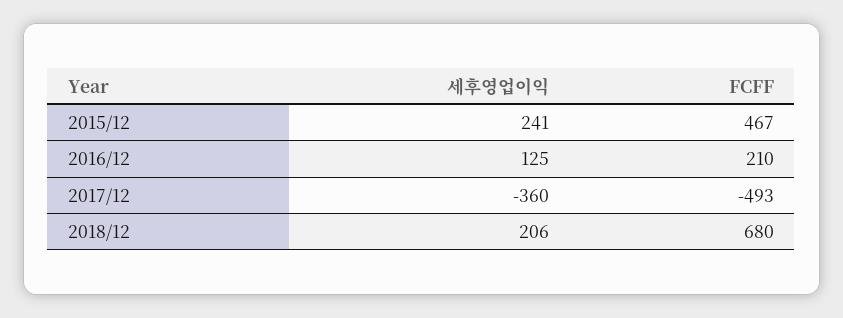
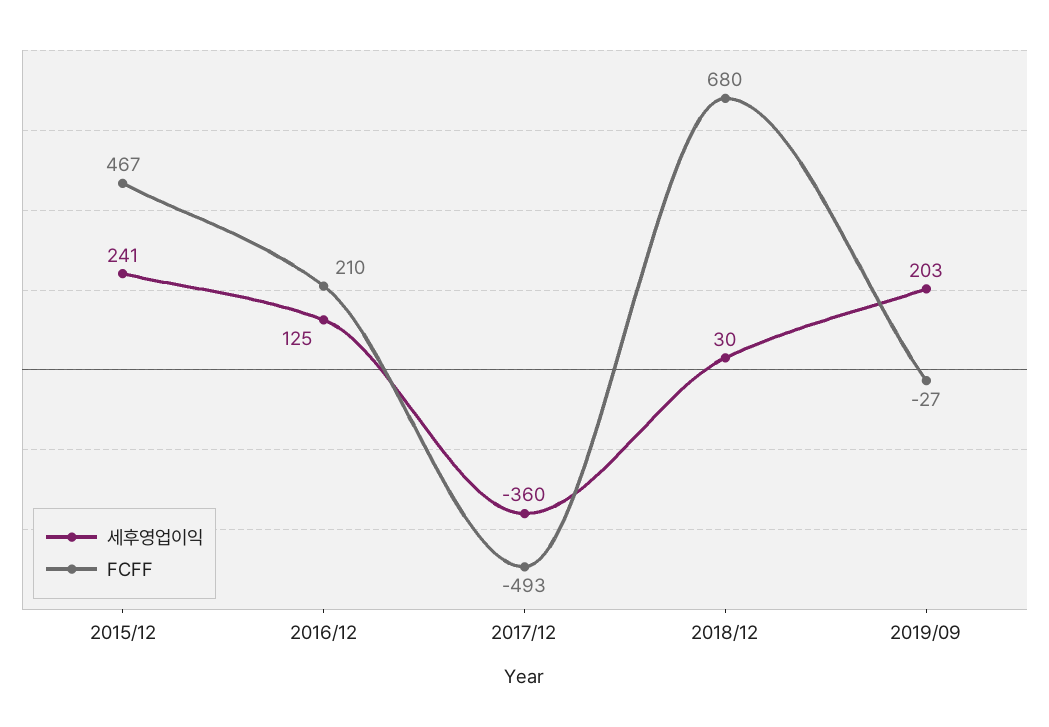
세후영업이익, 2018/12: 206 -> 30
세후영업이익, 2019/09: none -> 203
FCFF, 2019/09: none -> -27

